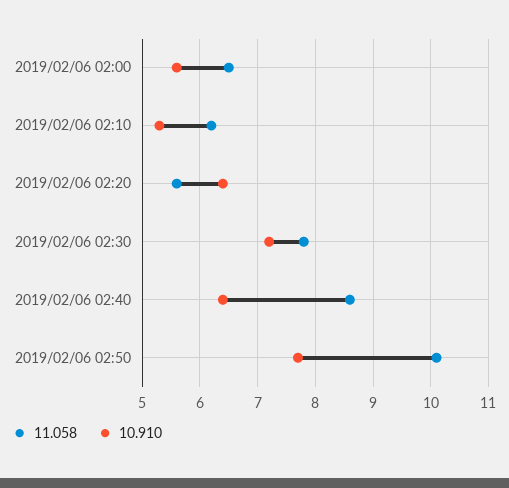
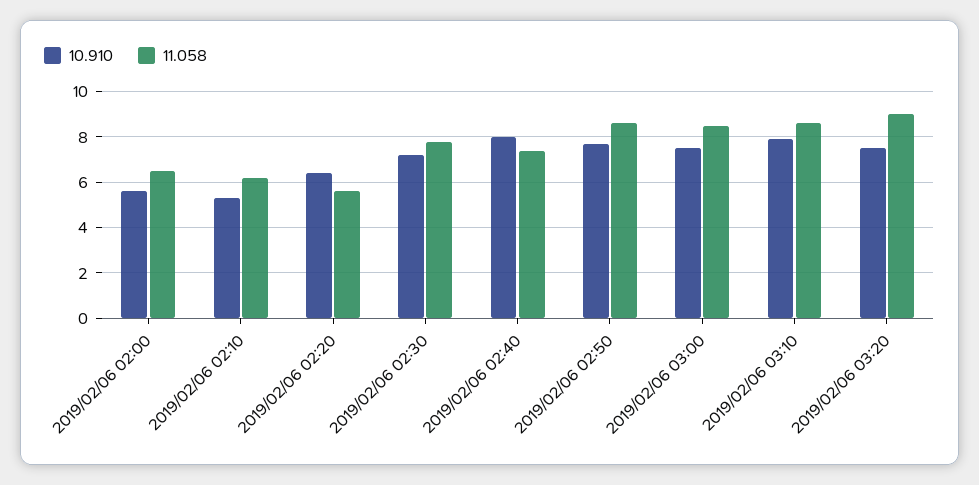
11.058, 2019/02/06 02:40: 8.5 -> 7.5
10.910, 2019/02/06 02:40: 6.5 -> 8
11.058, 2019/02/06 02:50: 10 -> 8.5
10.910, 2019/02/06 03:00: none -> 7.5
11.058, 2019/02/06 03:00: none -> 8.5
10.910, 2019/02/06 03:10: none -> 8
11.058, 2019/02/06 03:10: none -> 8.5
10.910, 2019/02/06 03:20: none -> 7.5
11.058, 2019/02/06 03:20: none -> 9

